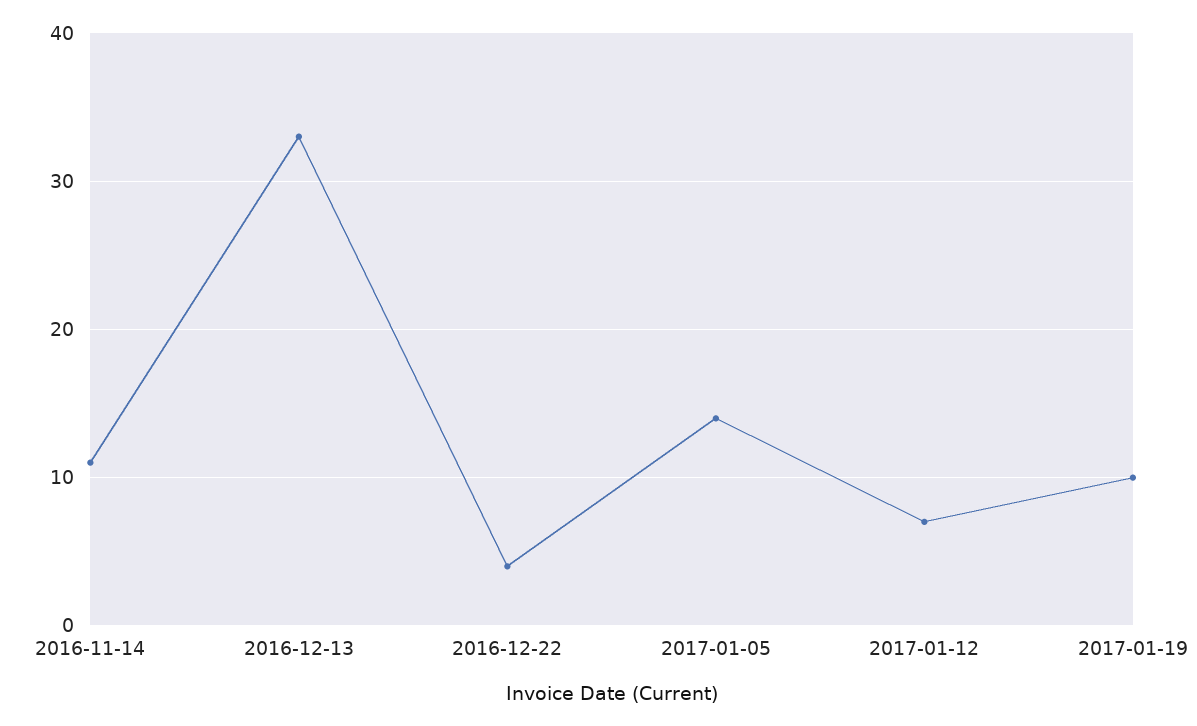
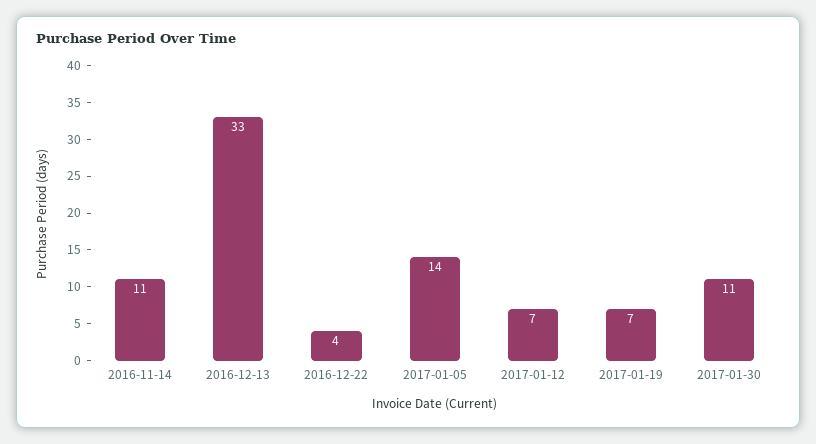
2017-01-19: 10 -> 7
2017-01-30: none -> 11

